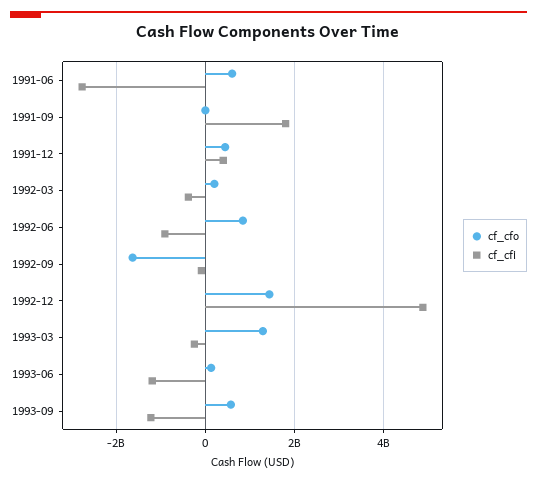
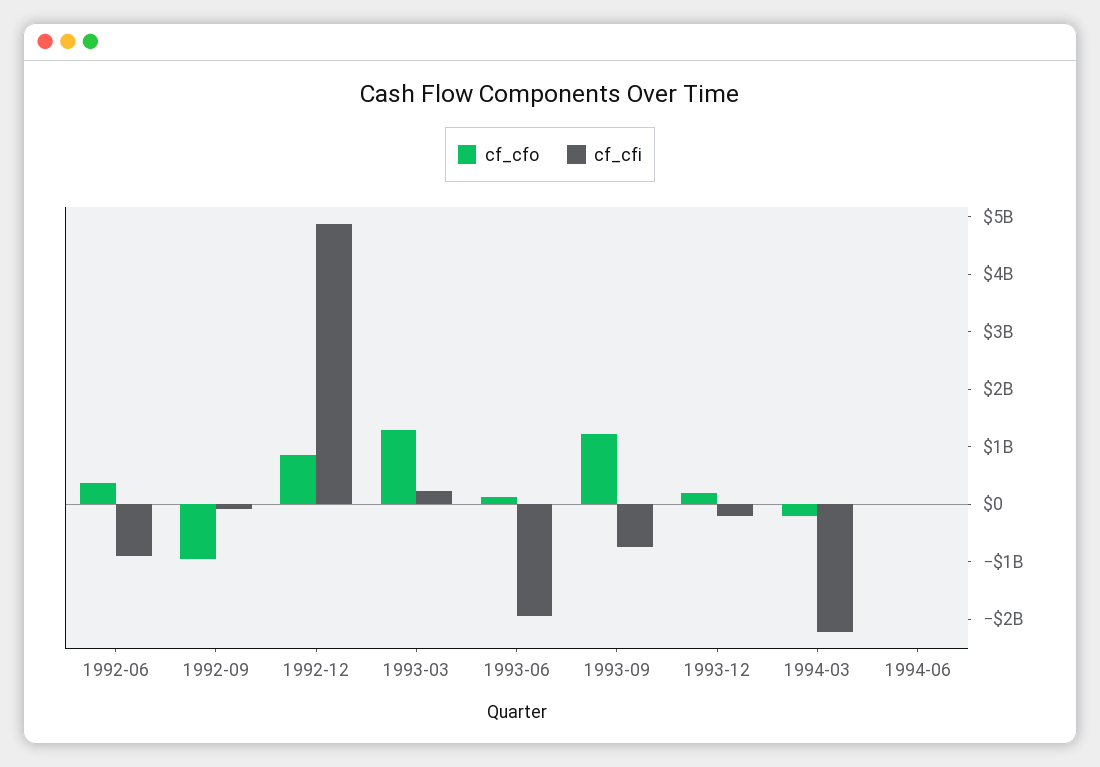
cf_cfo, 1991-06: 600000000 -> none
cf_cfi, 1991-06: -2800000000 -> none
cf_cfo, 1991-09: 0 -> none
cf_cfi, 1991-09: 1800000000 -> none
cf_cfo, 1991-12: 400000000 -> none
cf_cfi, 1991-12: 400000000 -> none
cf_cfo, 1992-03: 200000000 -> none
cf_cfi, 1992-03: -400000000 -> none
cf_cfo, 1992-06: 800000000 -> 400000000
cf_cfo, 1992-09: -1600000000 -> -1000000000
cf_cfo, 1992-12: 1400000000 -> 800000000
cf_cfi, 1993-03: -200000000 -> 200000000
cf_cfi, 1993-06: -1200000000 -> -2000000000
cf_cfo, 1993-09: 600000000 -> 1200000000
cf_cfi, 1993-09: -1200000000 -> -800000000
cf_cfo, 1993-12: none -> 200000000
cf_cfi, 1993-12: none -> -200000000
cf_cfo, 1994-03: none -> -200000000
cf_cfi, 1994-03: none -> -2200000000
cf_cfo, 1994-06: none -> 0
cf_cfi, 1994-06: none -> 0

